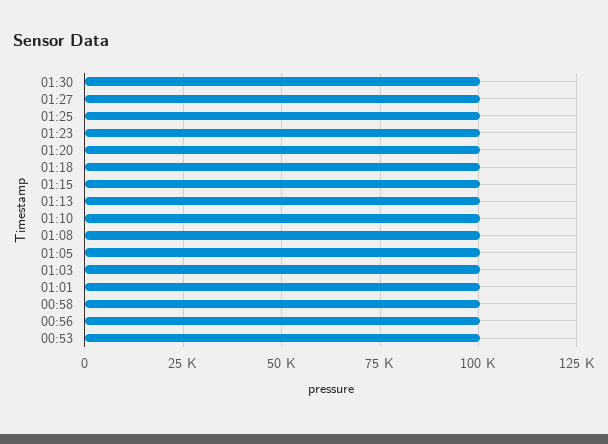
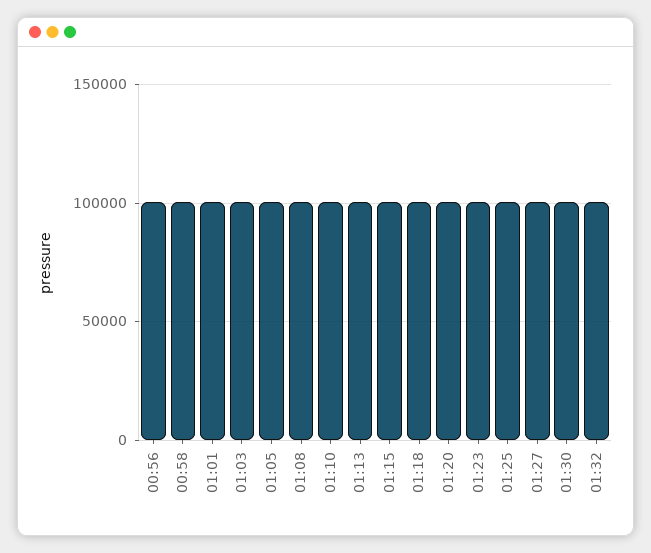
00:53: 100000 -> none
01:32: none -> 100000

